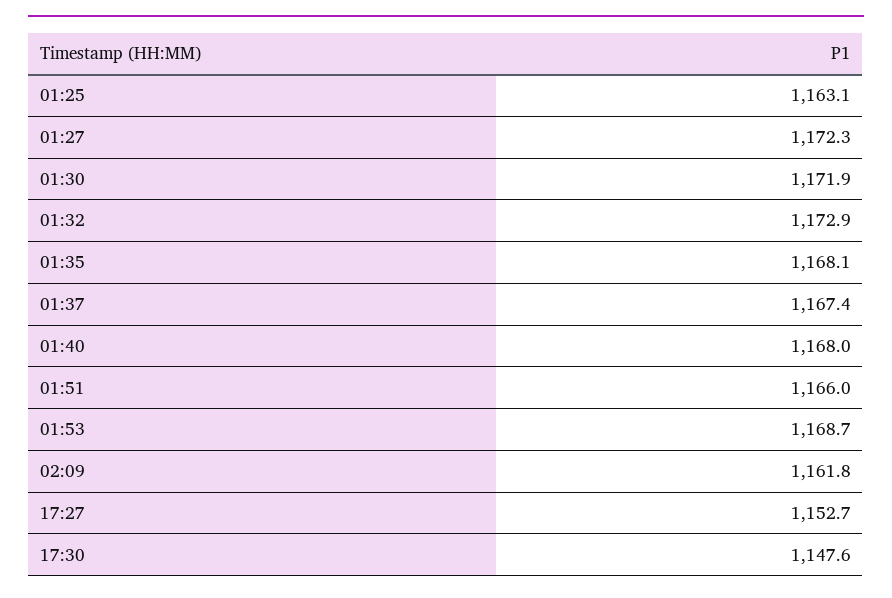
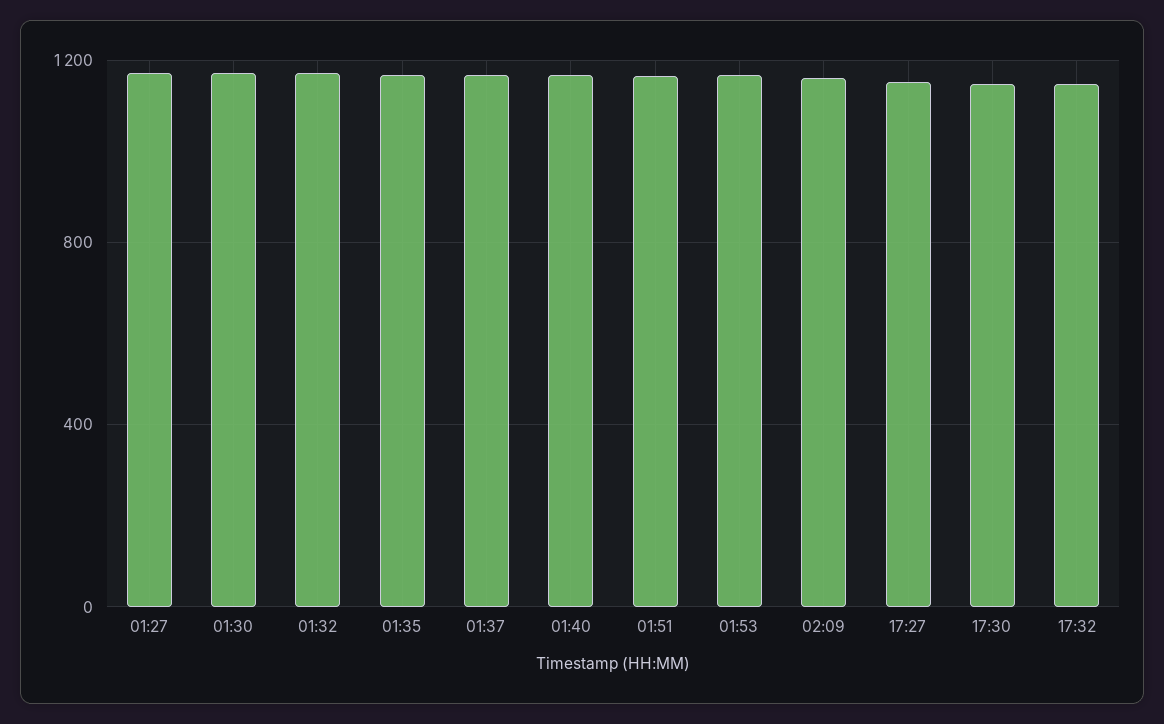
01:25: 1163.1 -> none
17:32: none -> 1150

